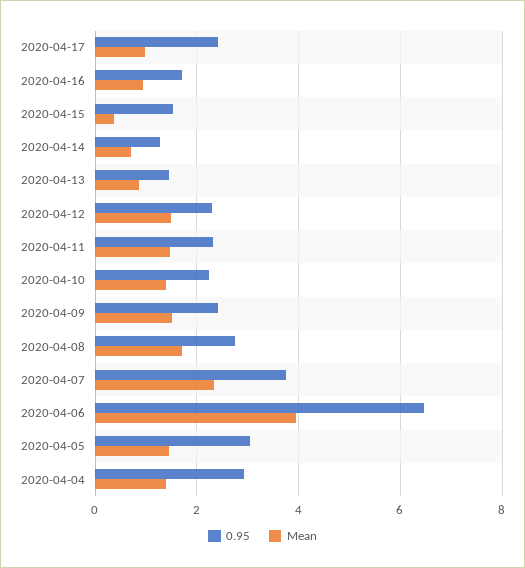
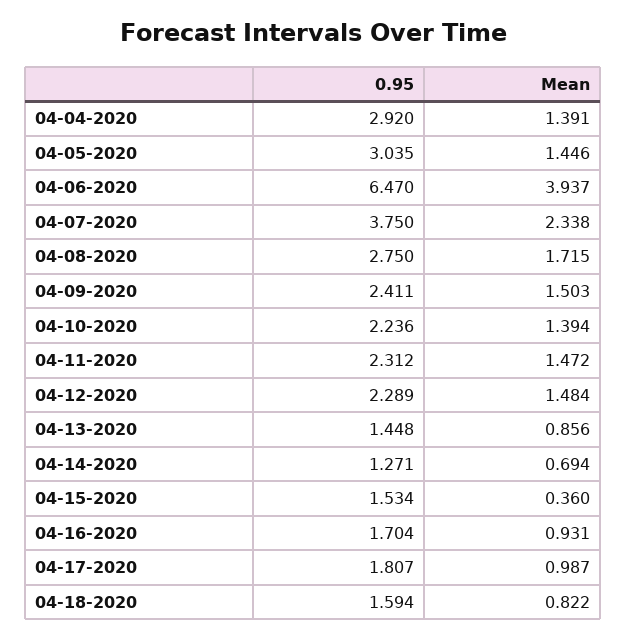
0.95, 2020-04-17: 2.4 -> 1.807
0.95, 04-18-2020: none -> 1.594
Mean, 04-18-2020: none -> 0.822

